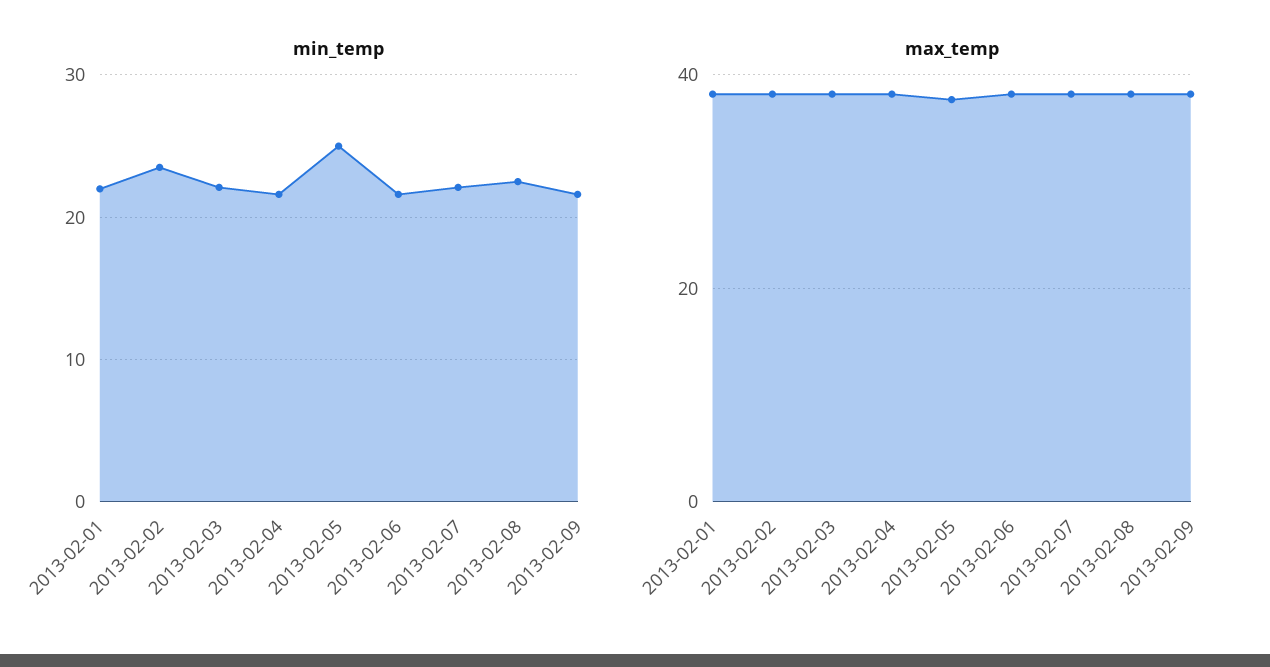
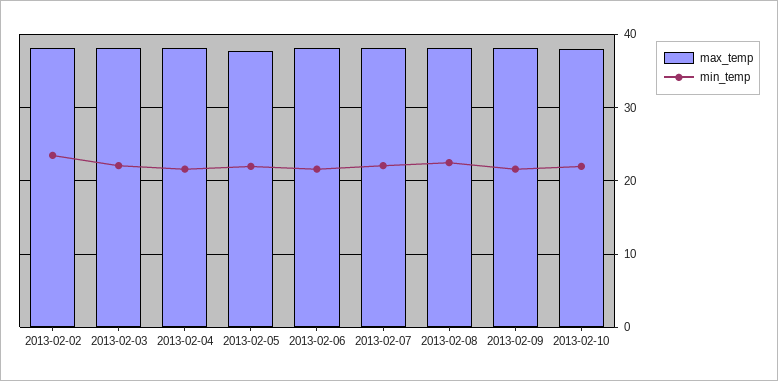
min_temp, 2013-02-01: 22 -> none
min_temp, 2013-02-05: 25 -> 22
max_temp, 2013-02-01: 38 -> none
max_temp, 2013-02-10: none -> 38
min_temp, 2013-02-10: none -> 22

